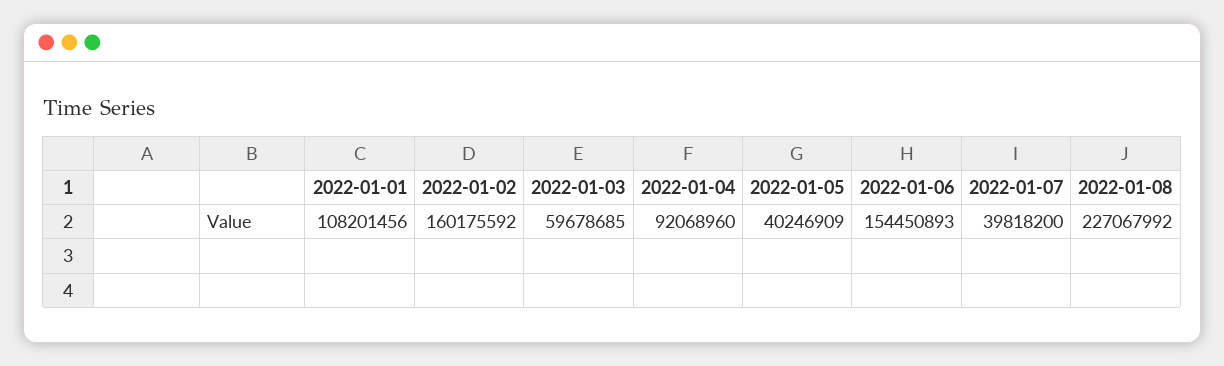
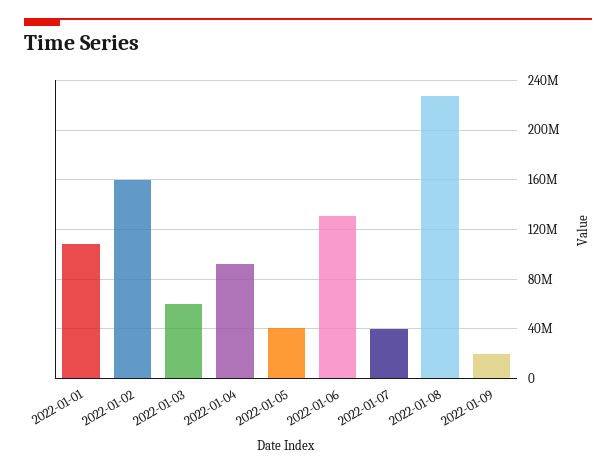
2022-01-06: 154450893 -> 130000000
2022-01-09: none -> 20000000

